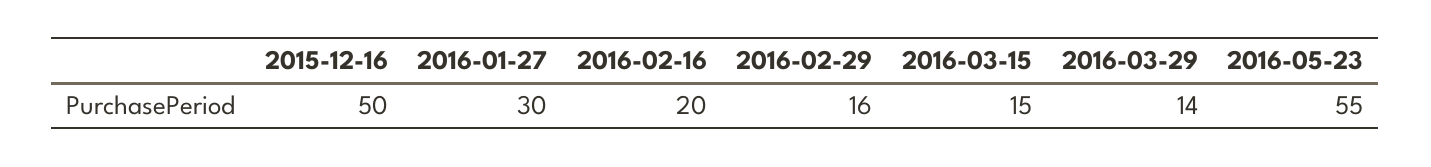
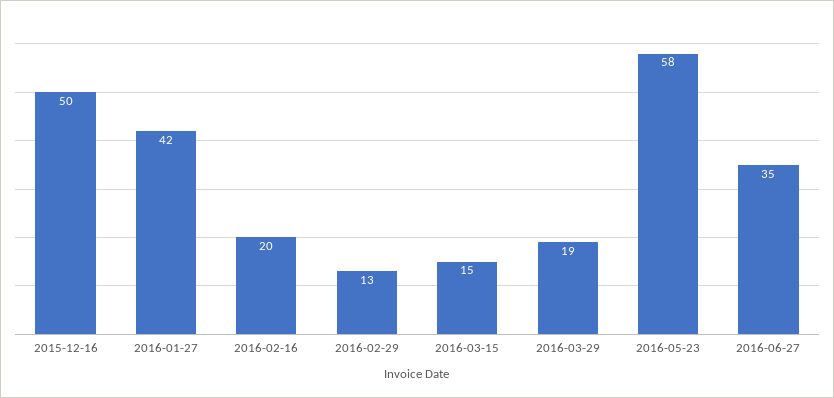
2016-01-27: 30 -> 42
2016-02-29: 16 -> 13
2016-03-29: 14 -> 19
2016-05-23: 55 -> 58
2016-06-27: none -> 35

